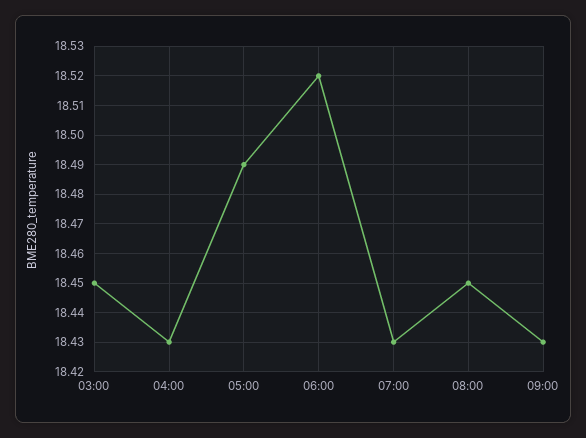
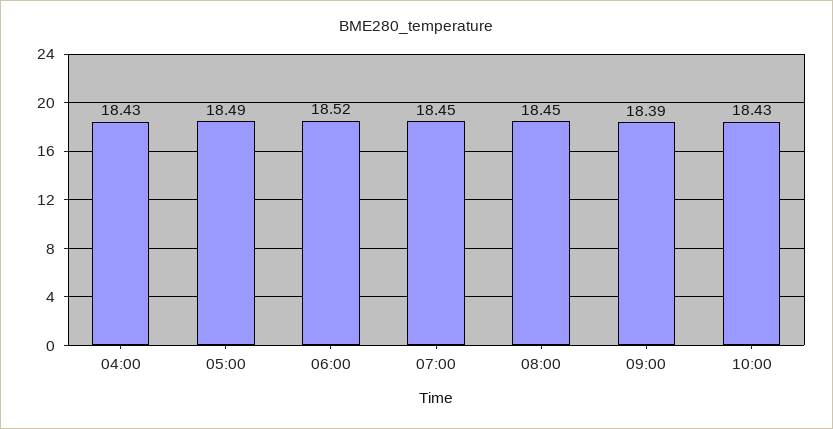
03:00: 18.45 -> none
07:00: 18.43 -> 18.45
09:00: 18.43 -> 18.39
10:00: none -> 18.43

